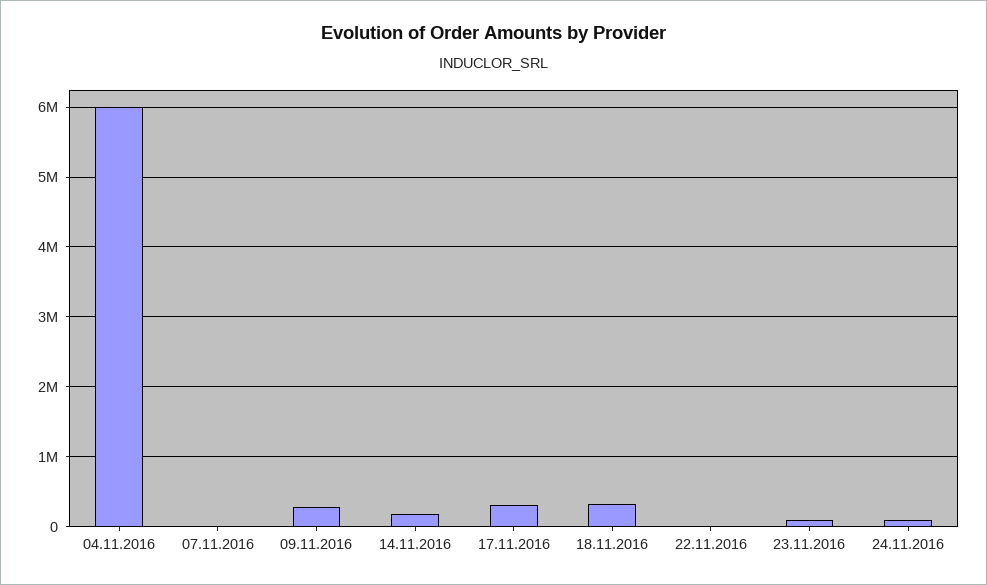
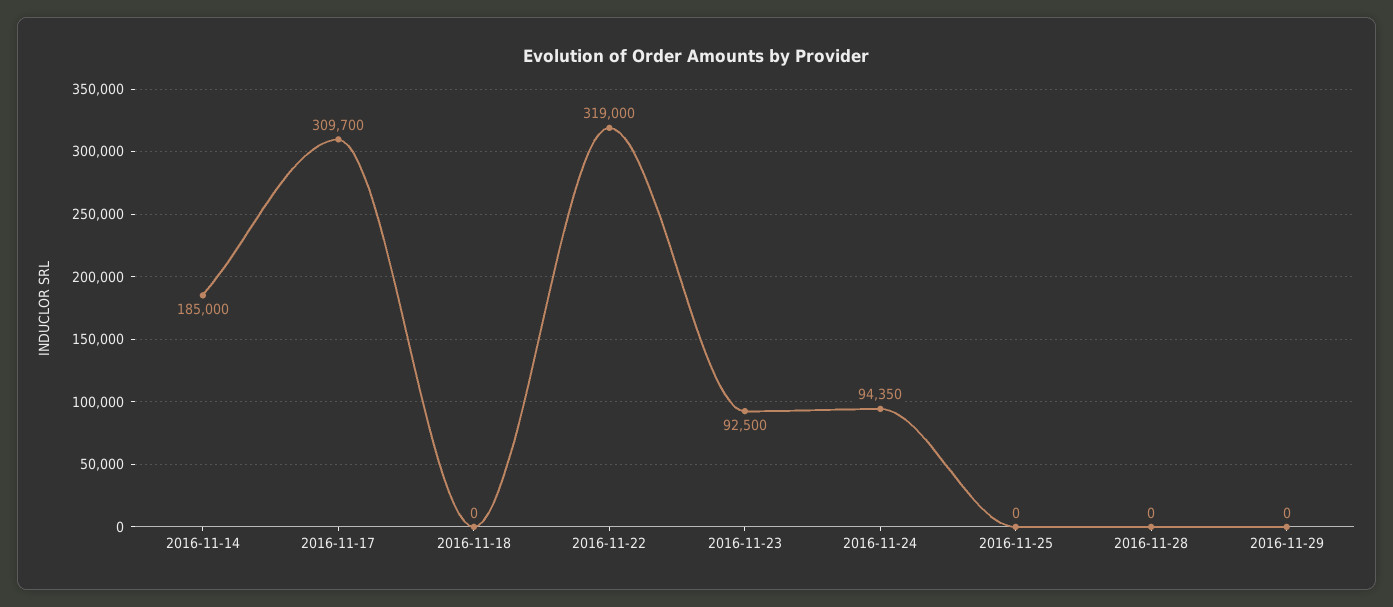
04.11.2016: 6000000 -> none
07.11.2016: 0 -> none
09.11.2016: 300000 -> none
18.11.2016: 300000 -> 0
22.11.2016: 0 -> 319000
2016-11-25: none -> 0
2016-11-28: none -> 0
2016-11-29: none -> 0

